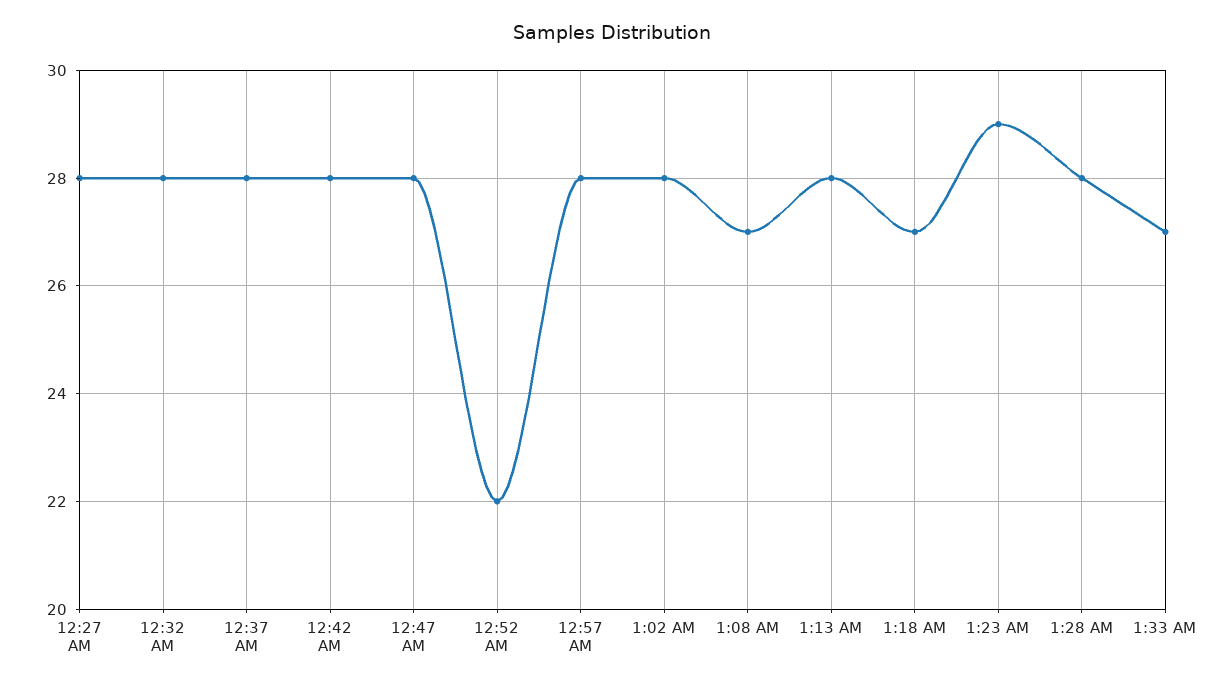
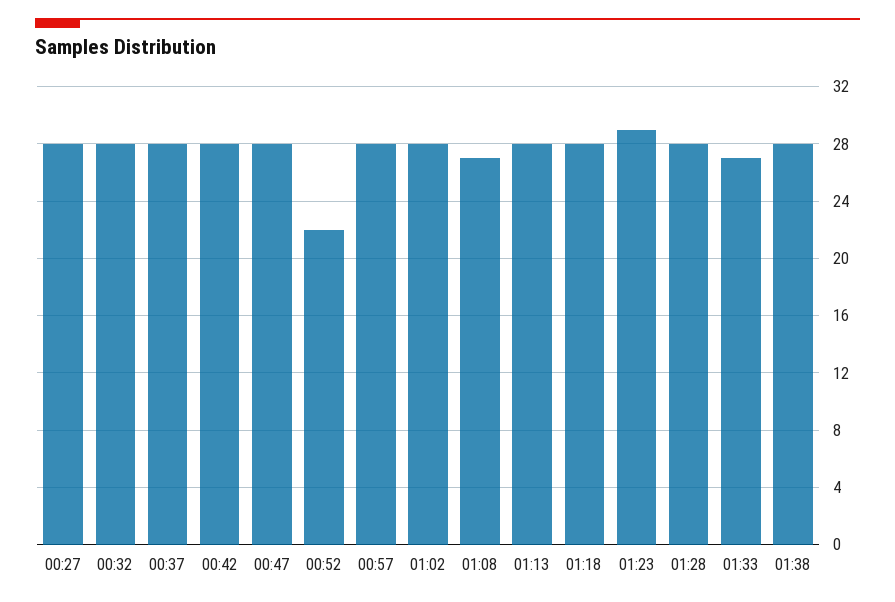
1:18 AM: 27 -> 28
01:38: none -> 28

